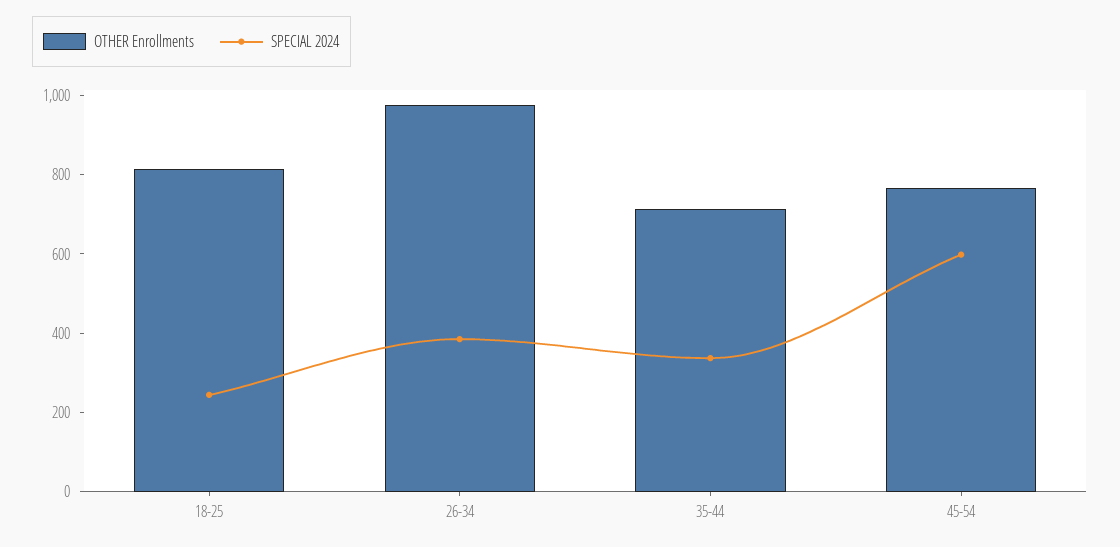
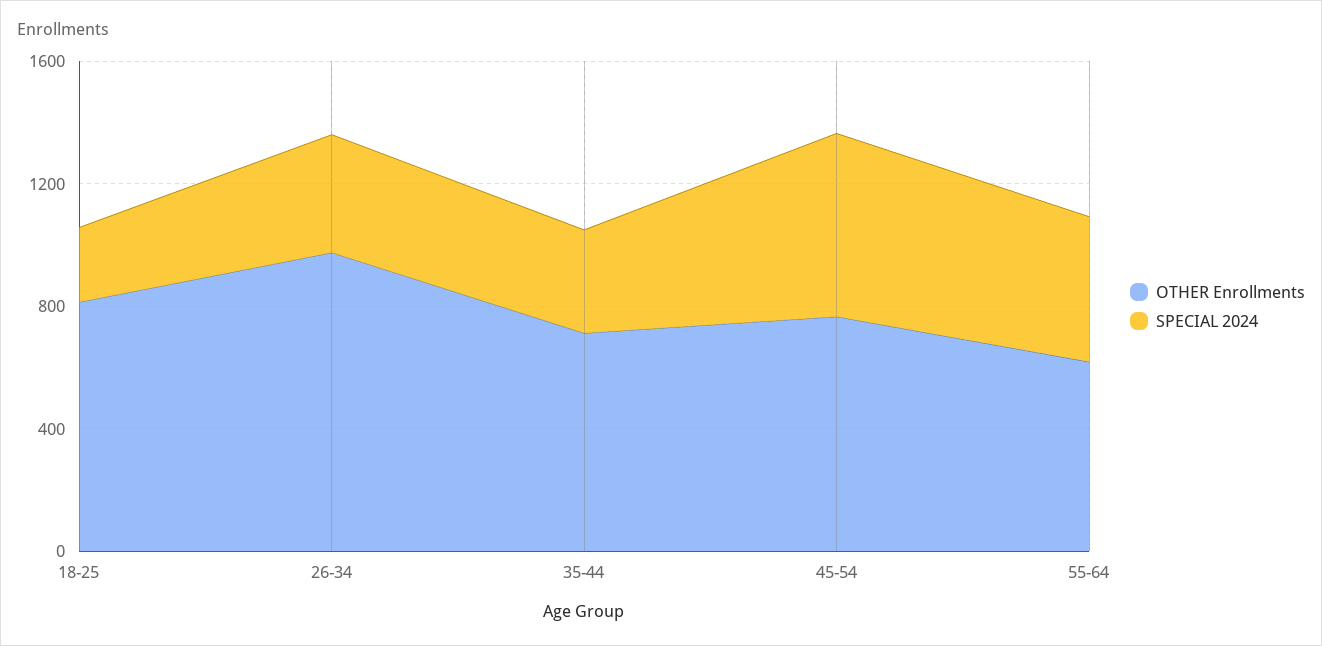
OTHER Enrollments, 55-64: none -> 600
SPECIAL 2024, 55-64: none -> 500

